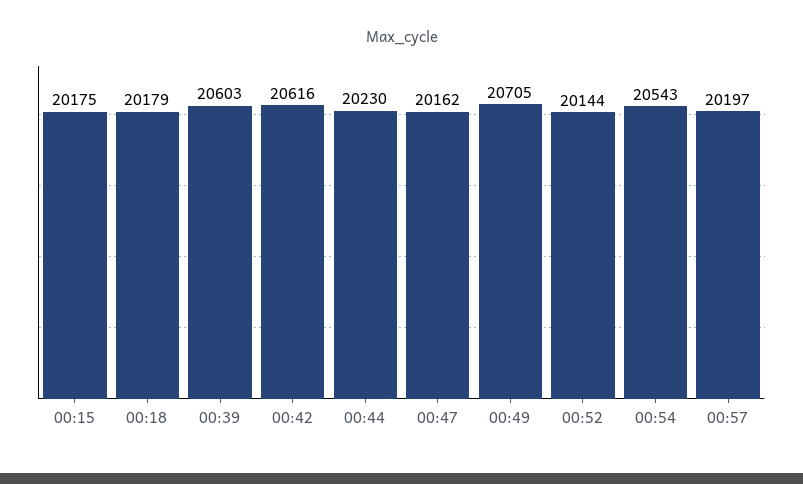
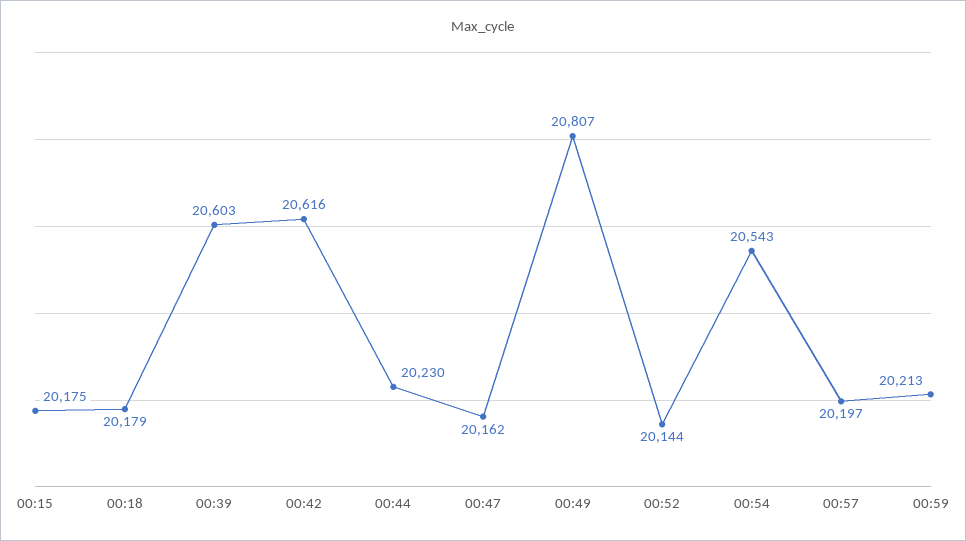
00:49: 20705 -> 20807
00:59: none -> 20213

